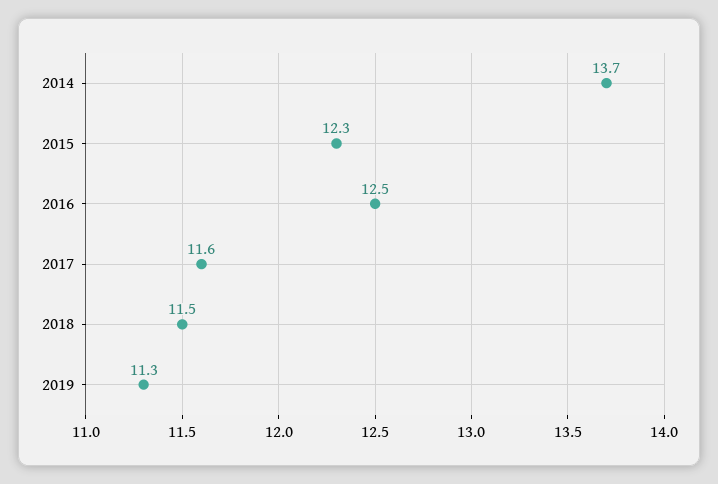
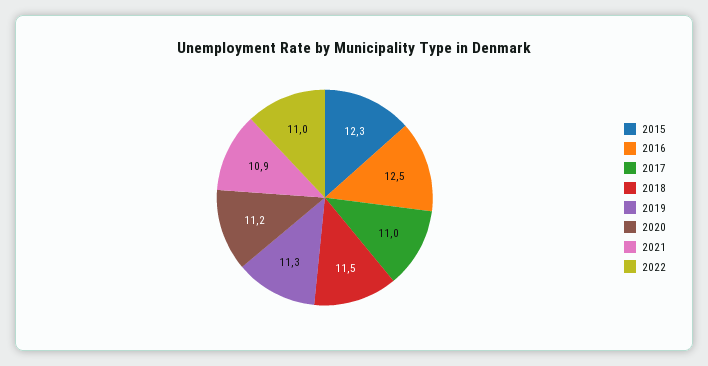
2014: 13.7 -> none
2017: 11.6 -> 11
2020: none -> 11.2
2021: none -> 10.9
2022: none -> 11

